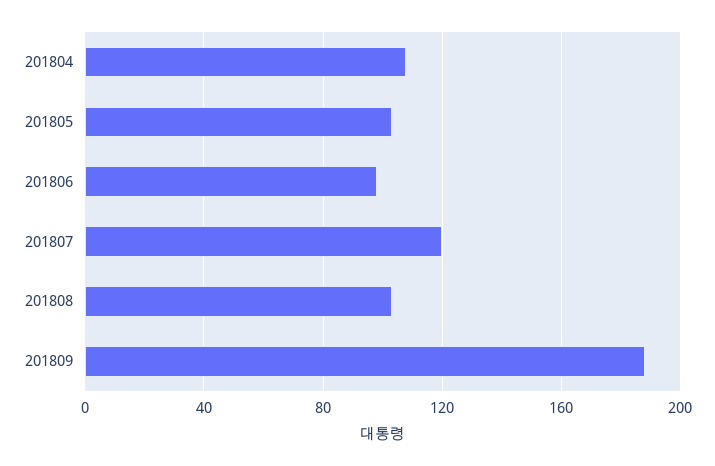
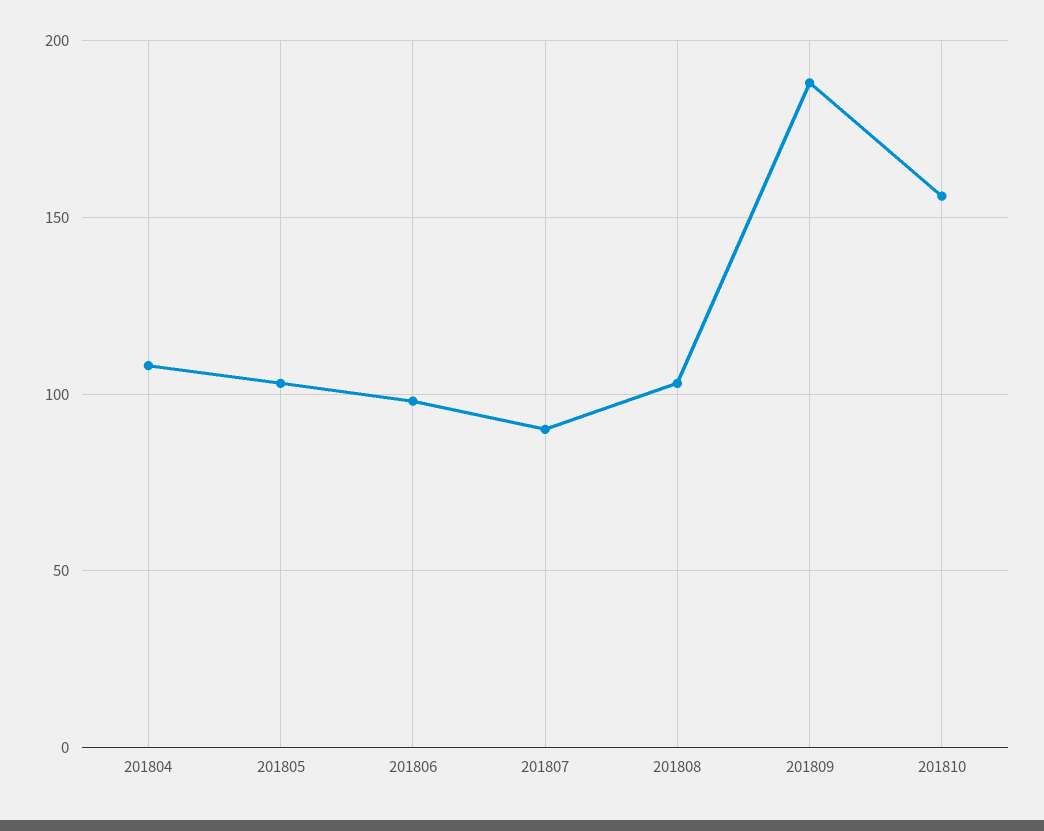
201807: 120 -> 90
201810: none -> 155

